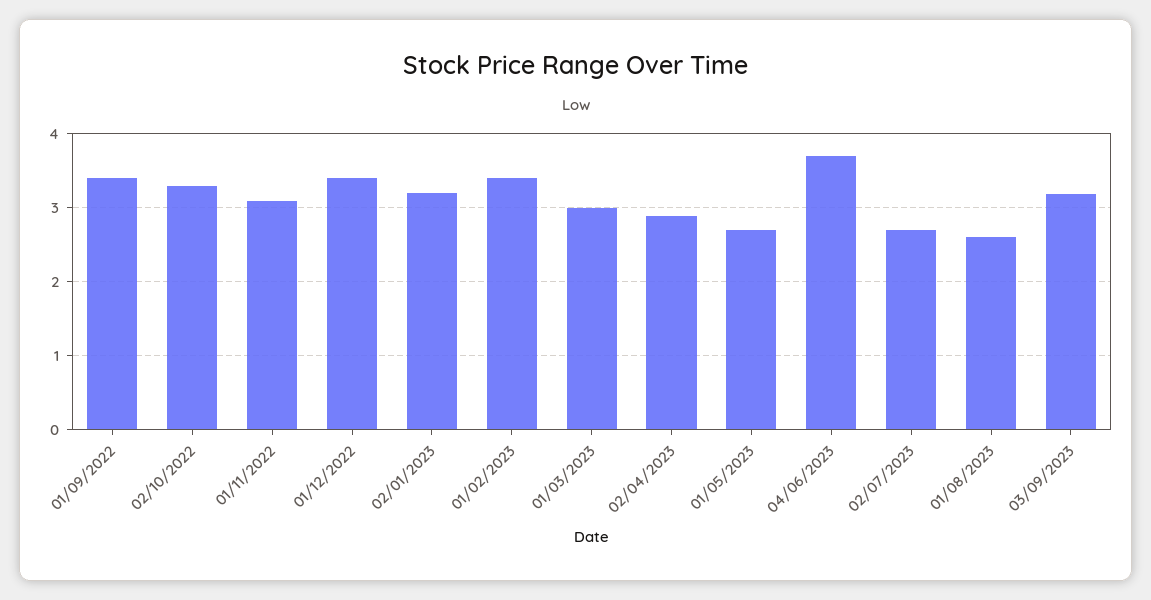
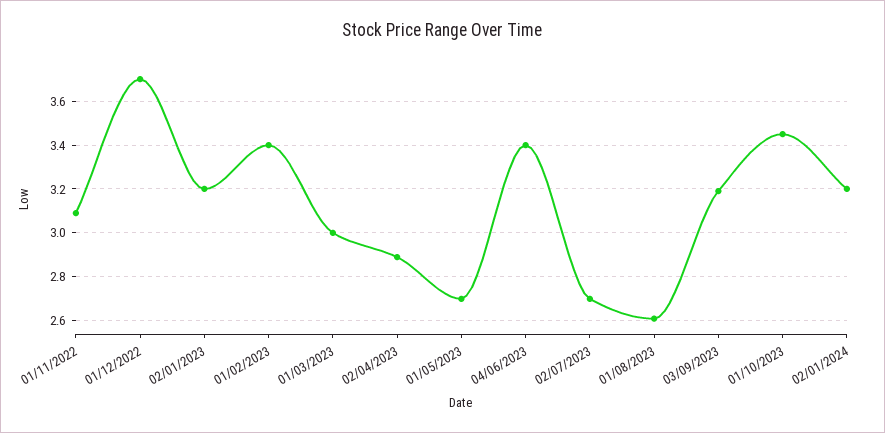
01/09/2022: 3.4 -> none
02/10/2022: 3.3 -> none
01/12/2022: 3.4 -> 3.7
04/06/2023: 3.7 -> 3.4
01/10/2023: none -> 3.45
02/01/2024: none -> 3.2

